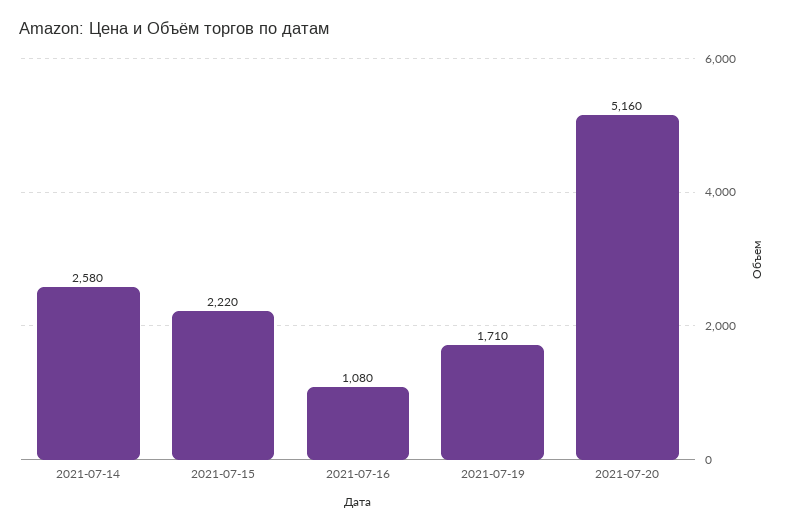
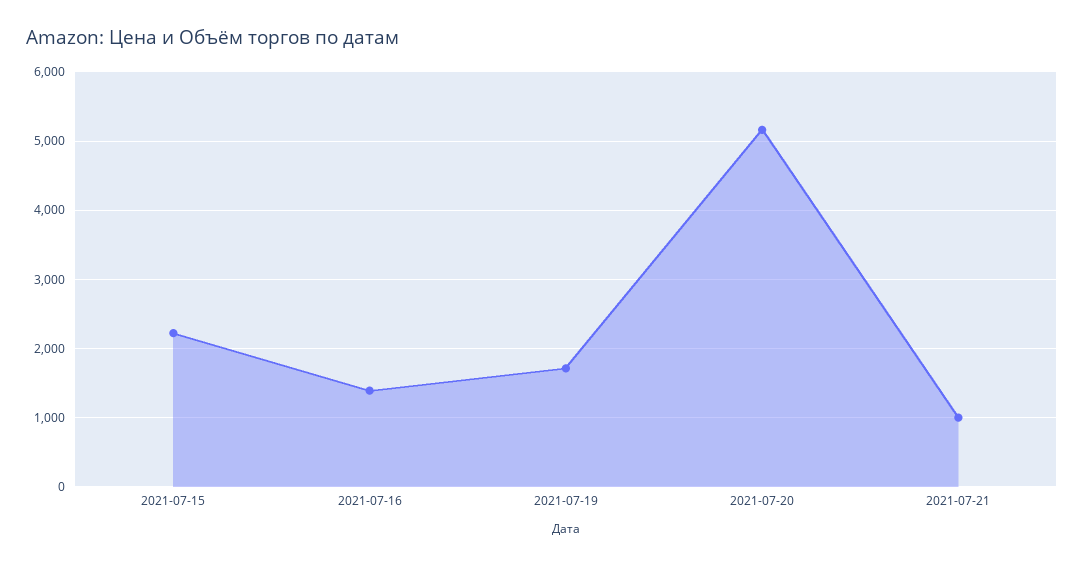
2021-07-14: 2580 -> none
2021-07-16: 1080 -> 1400
2021-07-21: none -> 1000

